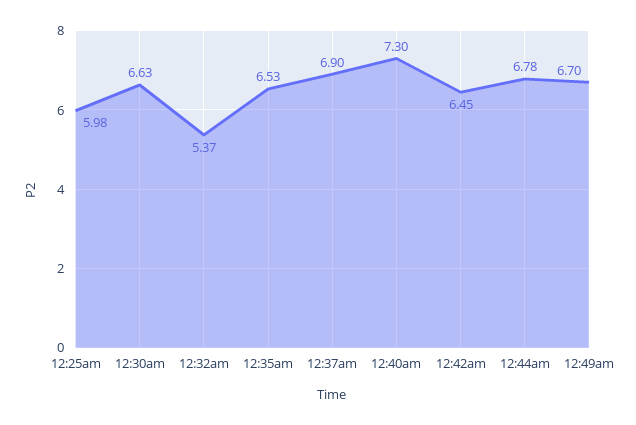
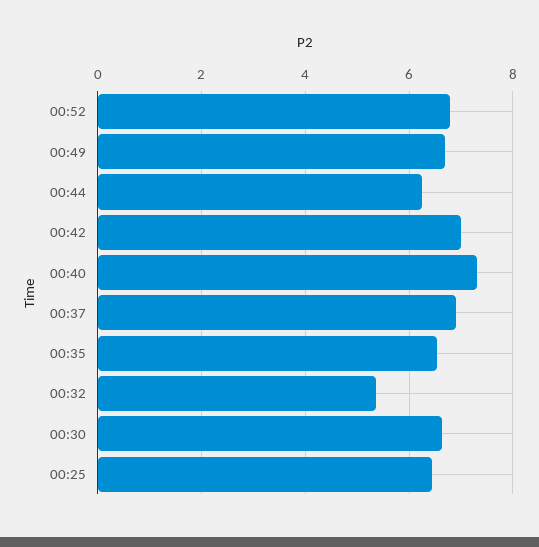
12:25am: 5.98 -> 6.4
12:42am: 6.45 -> 7
12:44am: 6.78 -> 6.2
00:52: none -> 6.8

